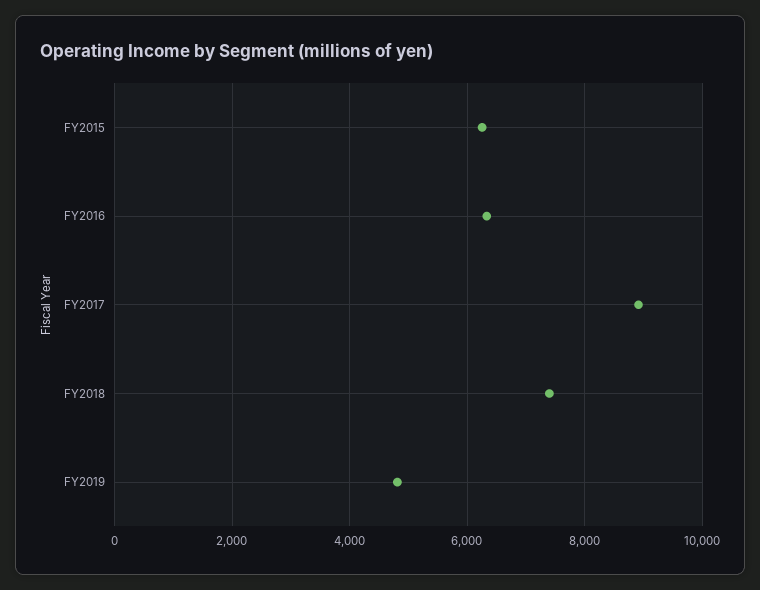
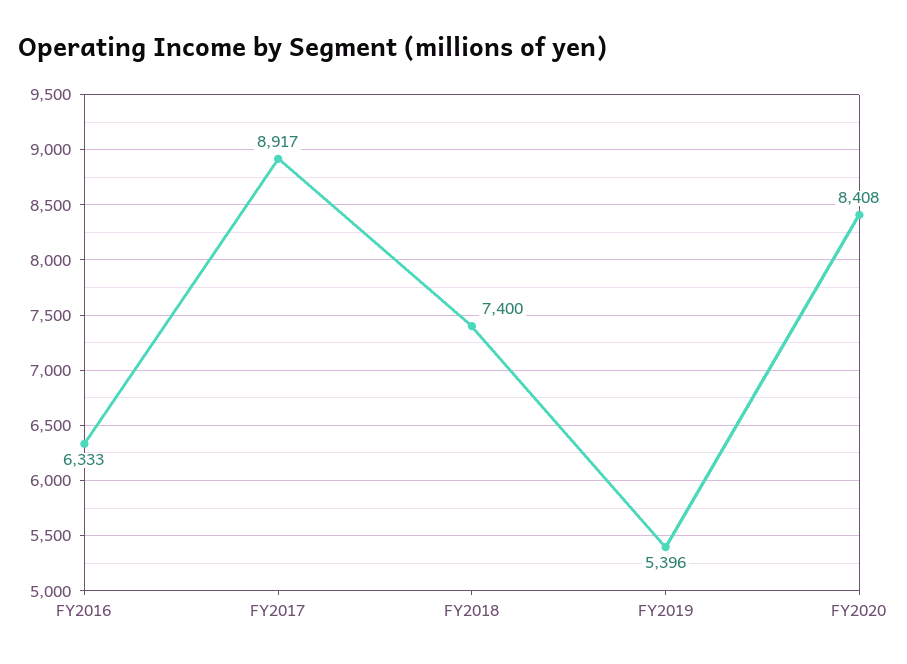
FY2015: 6200 -> none
FY2019: 4800 -> 5396
FY2020: none -> 8408

